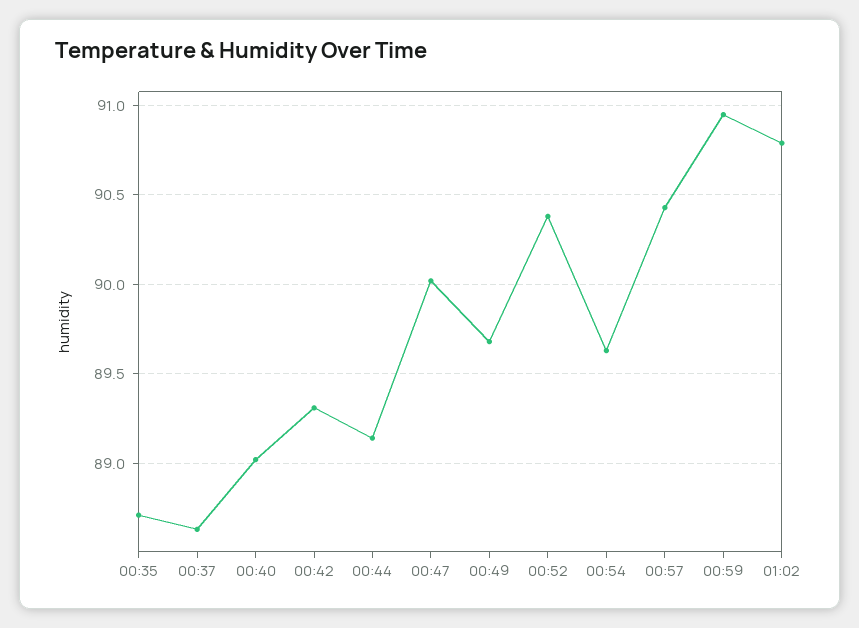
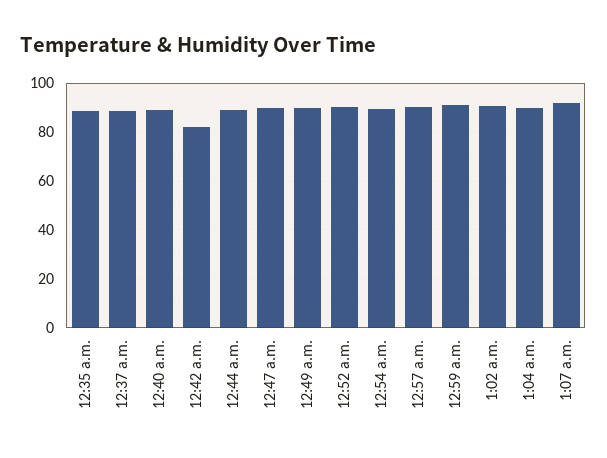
00:42: 89.3 -> 82.5
1:04 a.m.: none -> 90
1:07 a.m.: none -> 92.5

